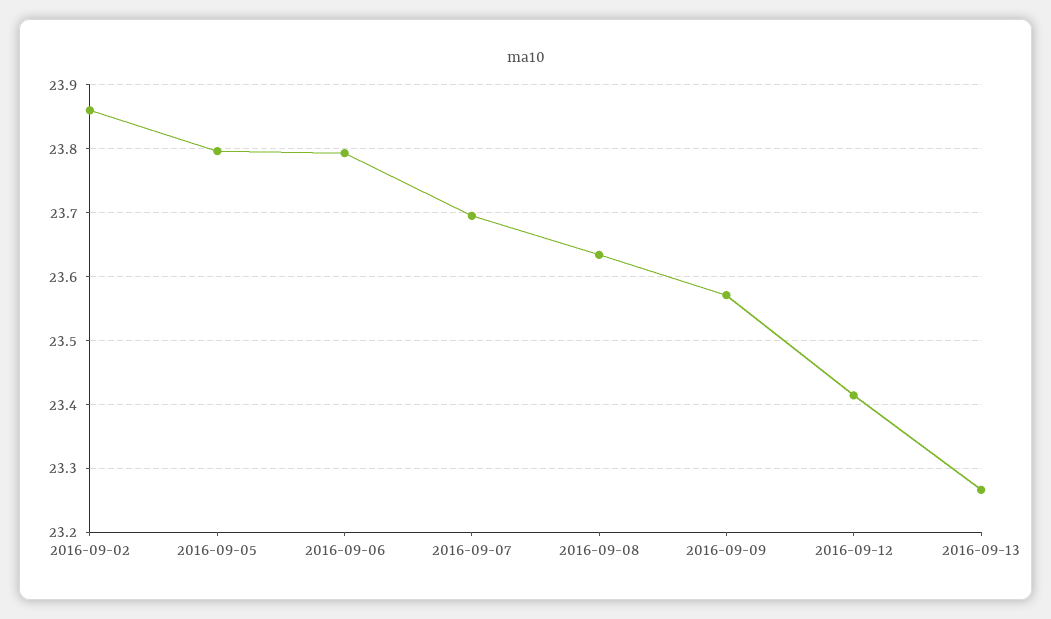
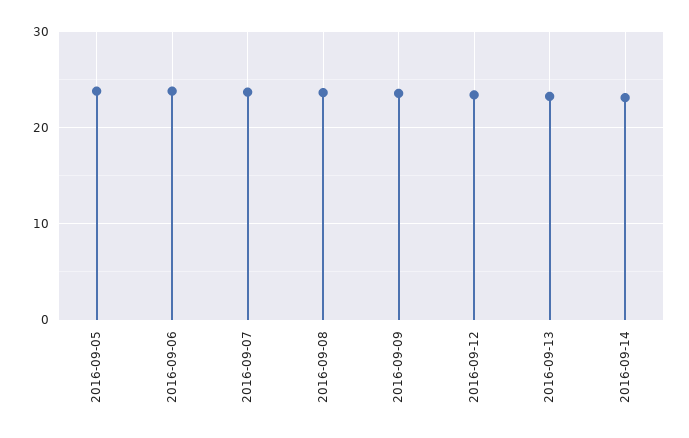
2016-09-02: 23.86 -> none
2016-09-14: none -> 23

